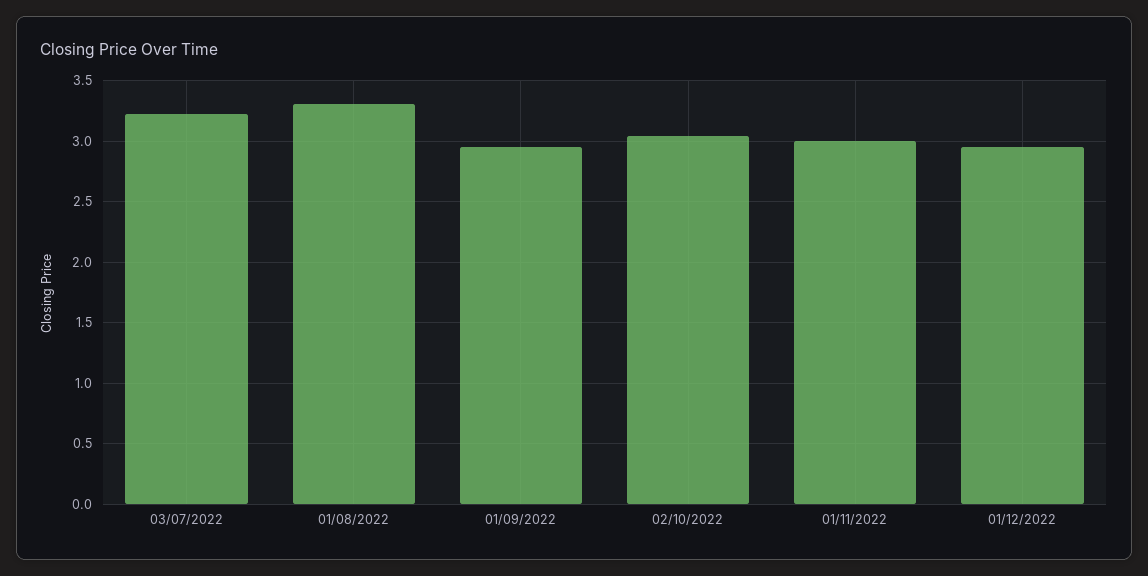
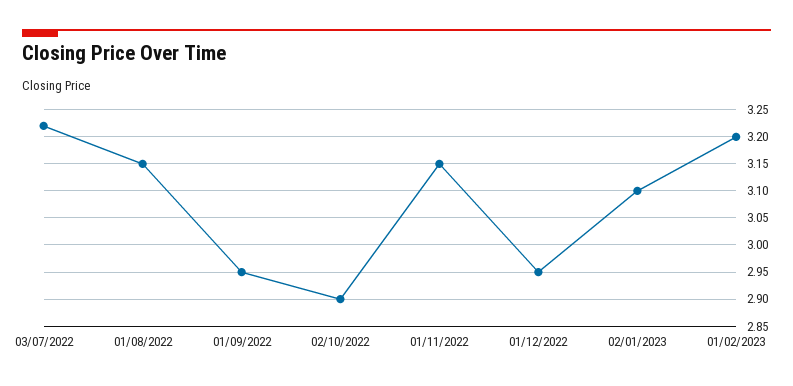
01/08/2022: 3.3 -> 3.15
02/10/2022: 3.05 -> 2.9
01/11/2022: 3 -> 3.15
02/01/2023: none -> 3.1
01/02/2023: none -> 3.2

